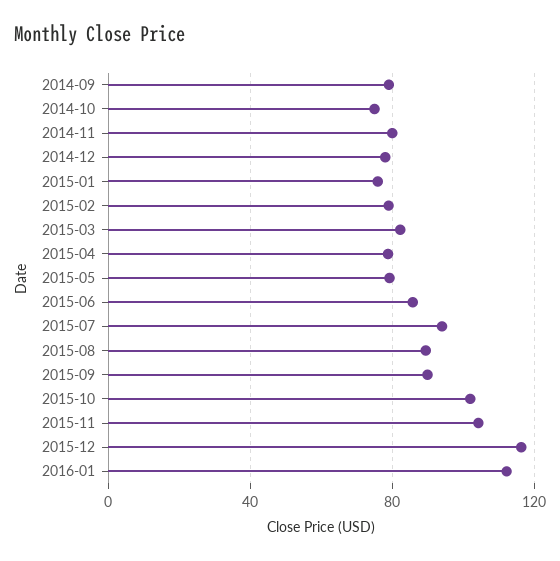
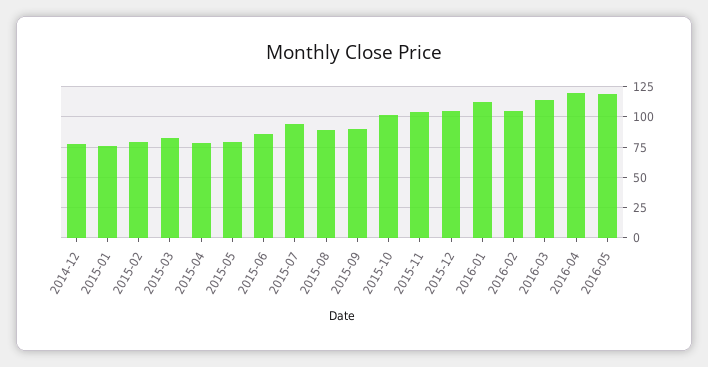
2014-09: 80 -> none
2014-10: 75 -> none
2014-11: 80 -> none
2015-12: 115 -> 105
2016-02: none -> 105
2016-03: none -> 115
2016-04: none -> 120
2016-05: none -> 120

